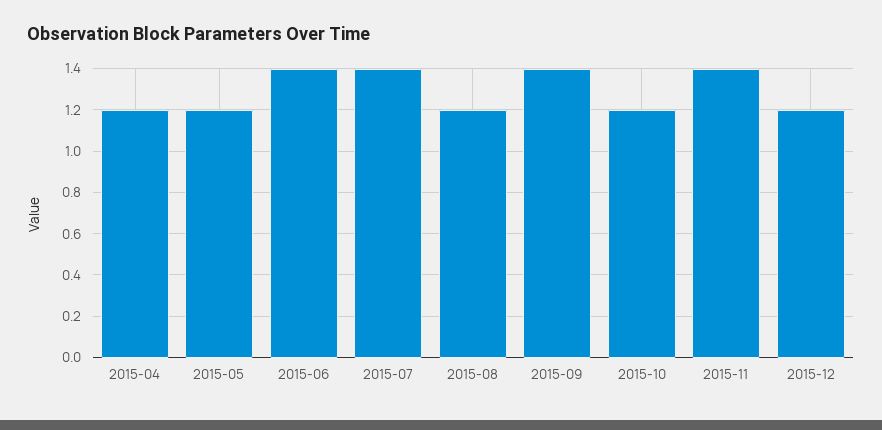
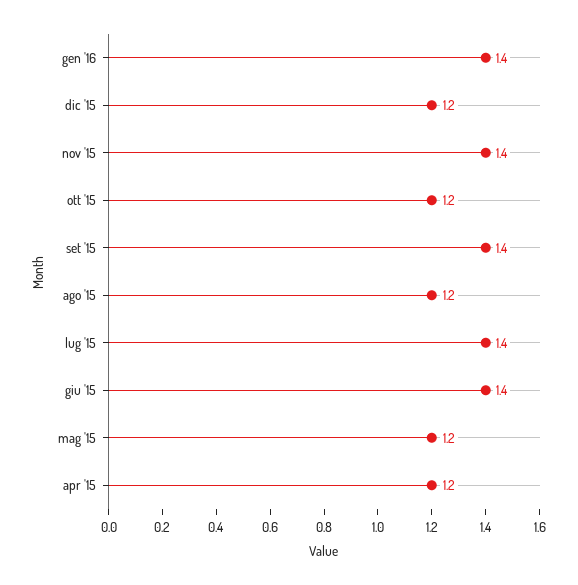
gen '16: none -> 1.4

